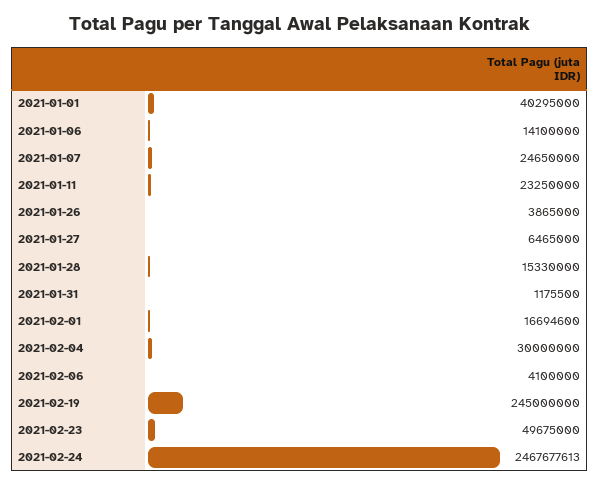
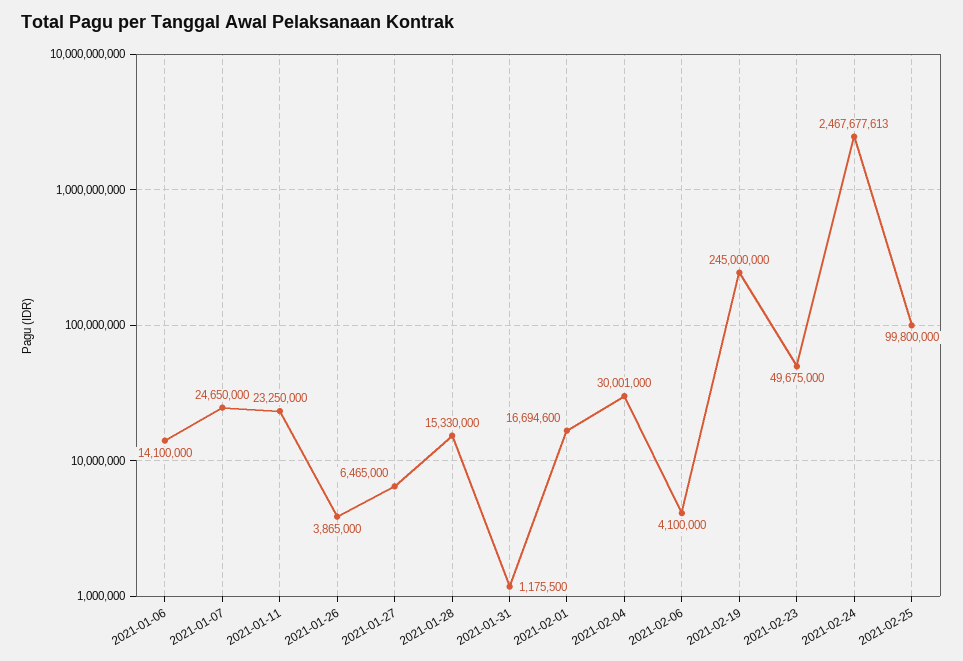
2021-01-01: 40295000 -> none
2021-02-04: 30000000 -> 30001000
2021-02-25: none -> 99800000

